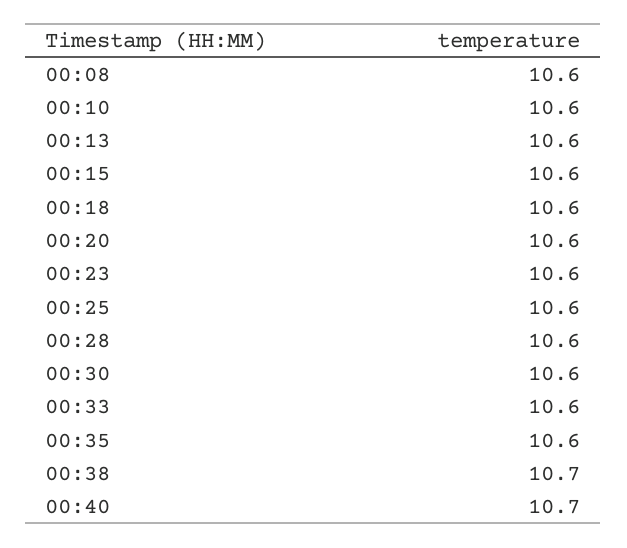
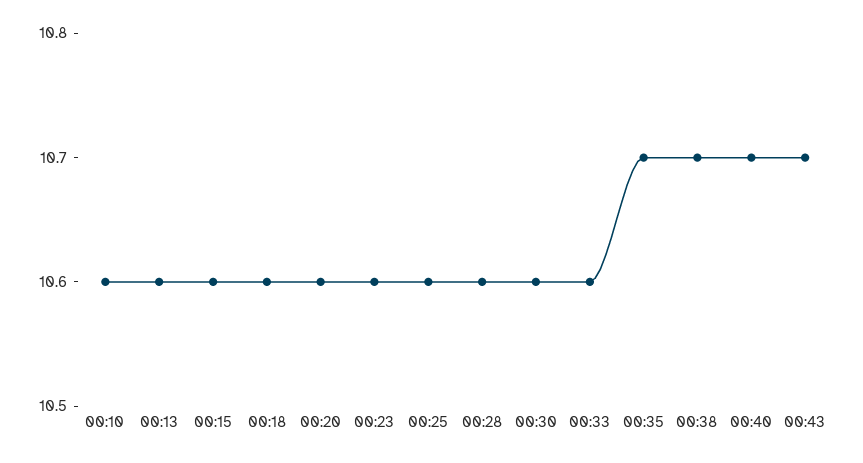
00:08: 10.6 -> none
00:35: 10.6 -> 10.7
00:43: none -> 10.7

